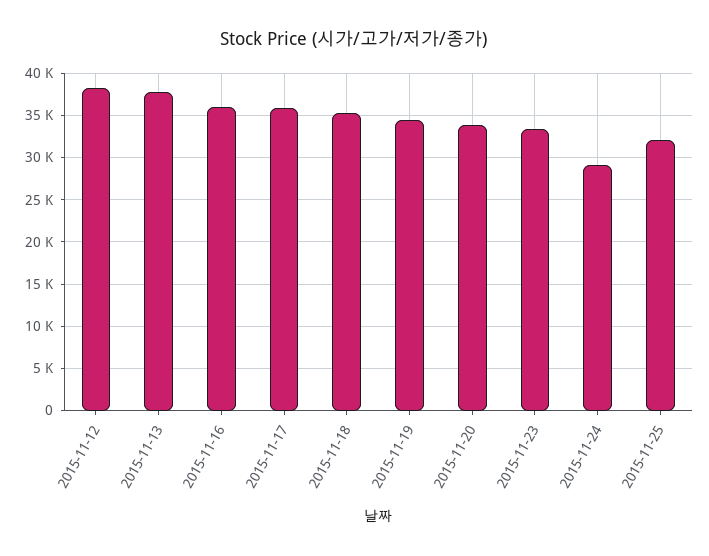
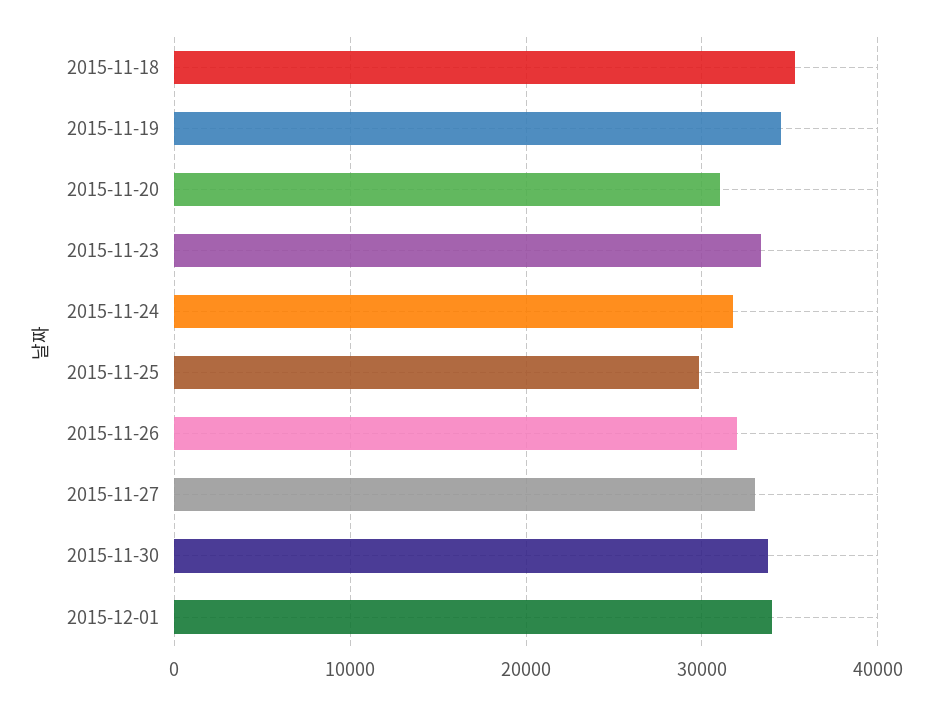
2015-11-12: 38000 -> none
2015-11-13: 38000 -> none
2015-11-16: 36000 -> none
2015-11-17: 36000 -> none
2015-11-20: 34000 -> 31000
2015-11-24: 29000 -> 32000
2015-11-25: 32000 -> 30000
2015-11-26: none -> 32000
2015-11-27: none -> 33000
2015-11-30: none -> 34000
2015-12-01: none -> 34000

